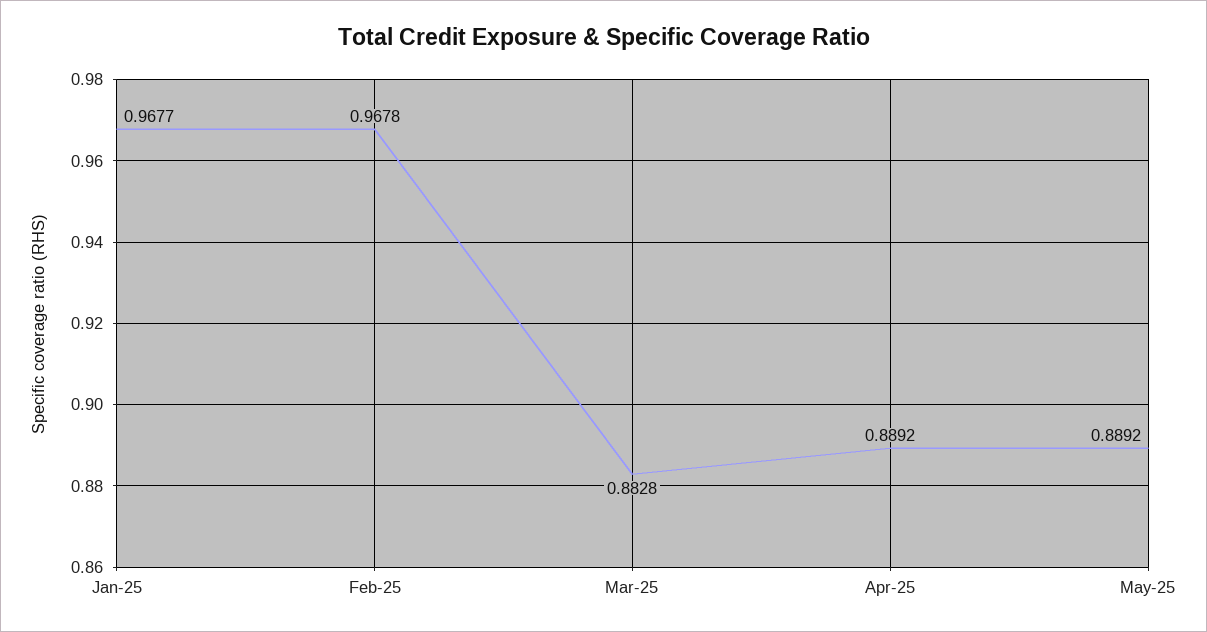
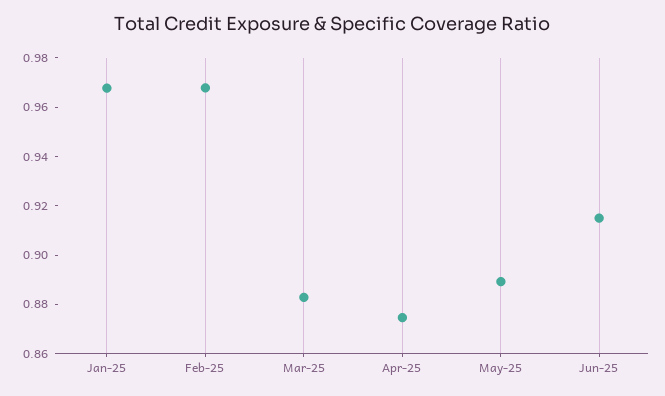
Apr-25: 0.8892 -> 0.875
Jun-25: none -> 0.915

